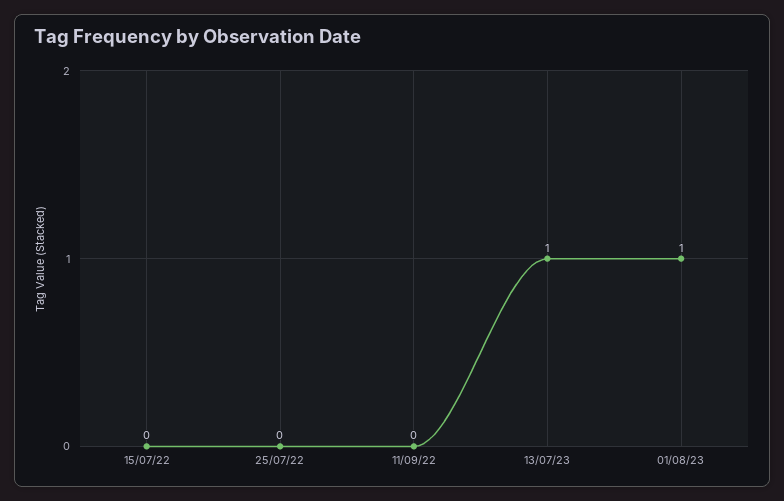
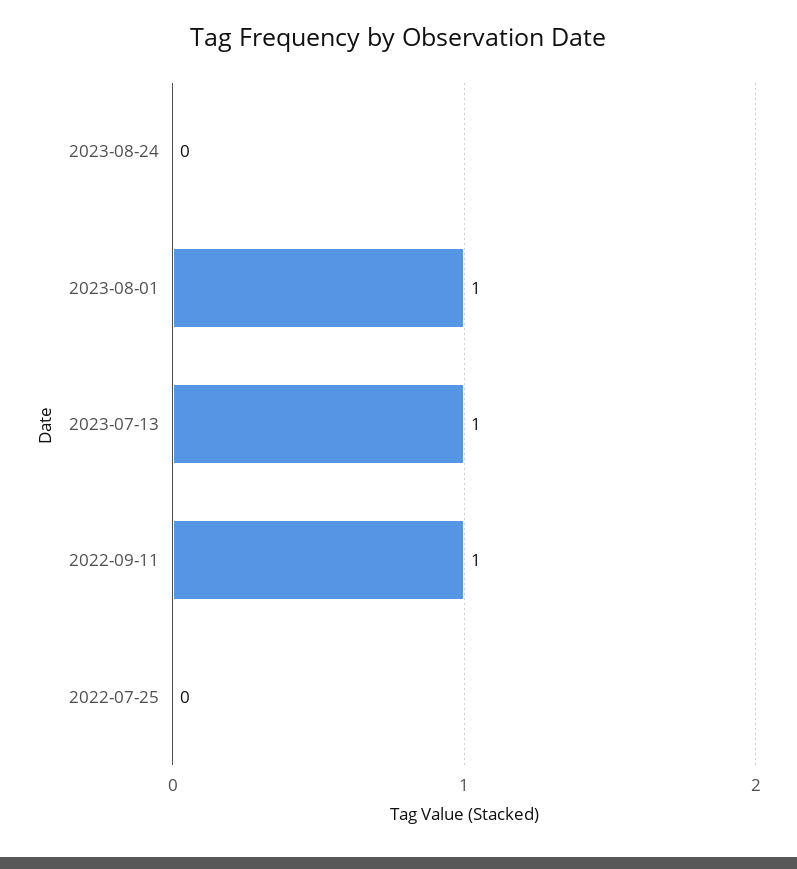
15/07/22: 0 -> none
11/09/22: 0 -> 1
2023-08-24: none -> 0

